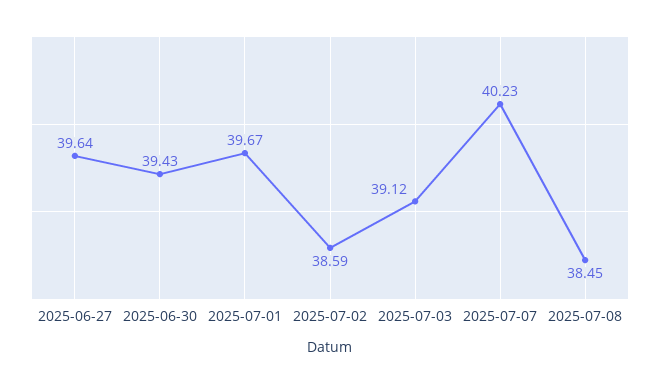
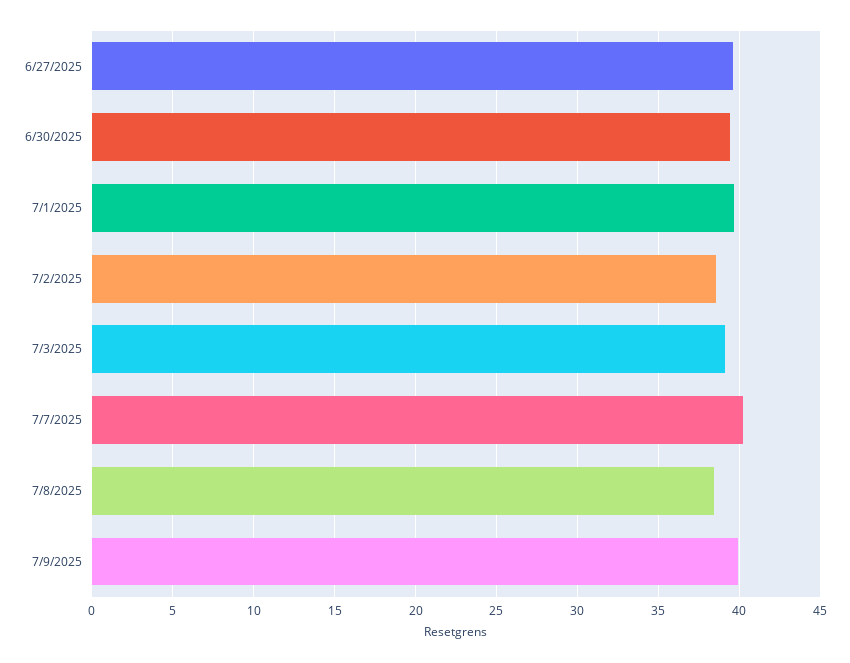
7/9/2025: none -> 40

